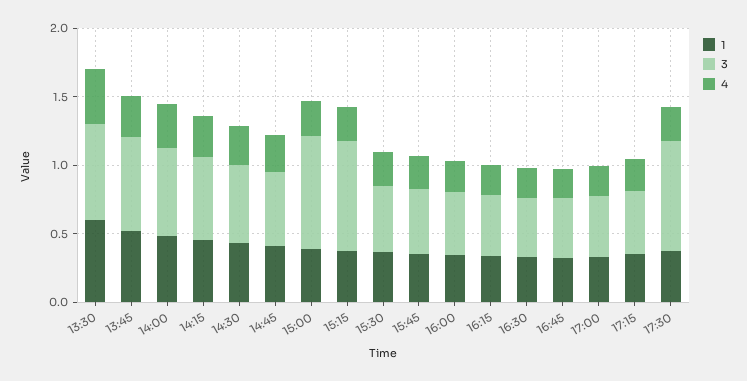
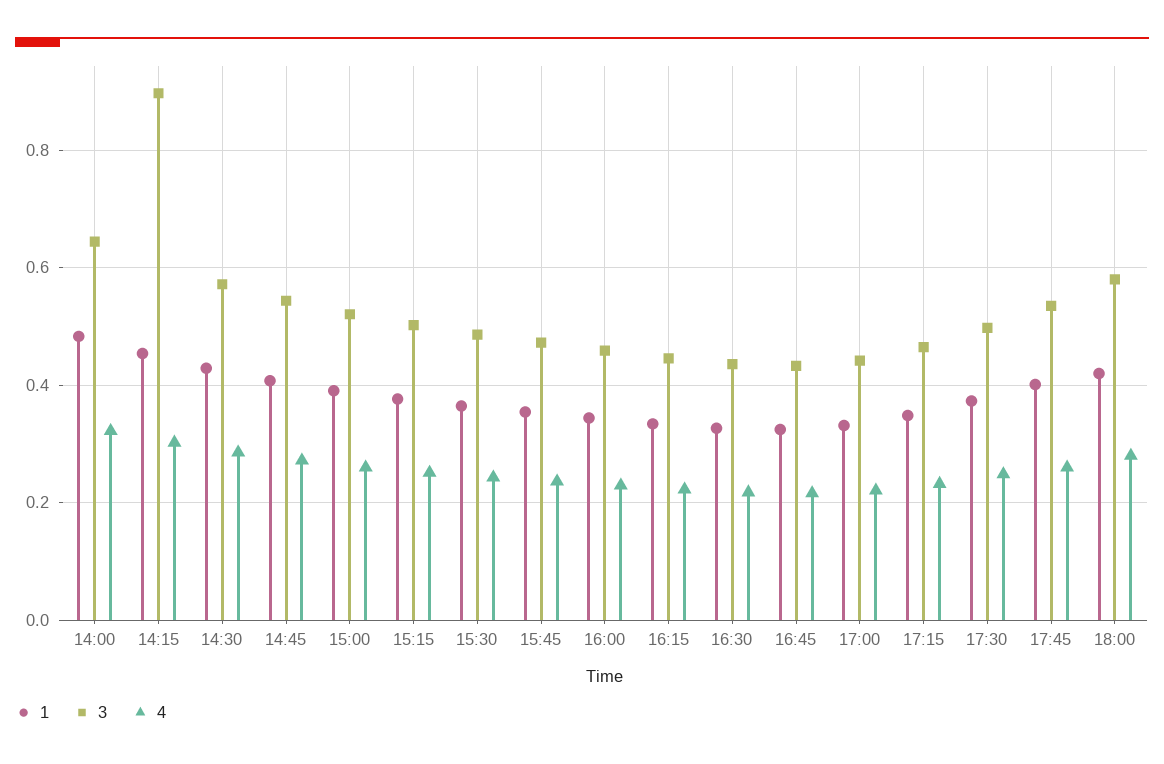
1, 13:30: 0.6 -> none
3, 13:30: 0.7 -> none
4, 13:30: 0.4 -> none
1, 13:45: 0.5 -> none
3, 13:45: 0.7 -> none
4, 13:45: 0.3 -> none
3, 14:15: 0.6 -> 0.9
3, 15:00: 0.8 -> 0.52
3, 15:15: 0.8 -> 0.5
3, 17:30: 0.8 -> 0.5
1, 17:45: none -> 0.4
3, 17:45: none -> 0.54
4, 17:45: none -> 0.26
1, 18:00: none -> 0.42
3, 18:00: none -> 0.58
4, 18:00: none -> 0.28

